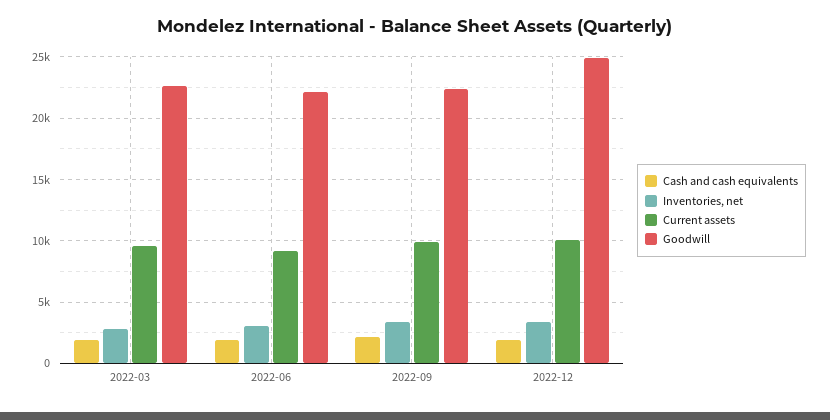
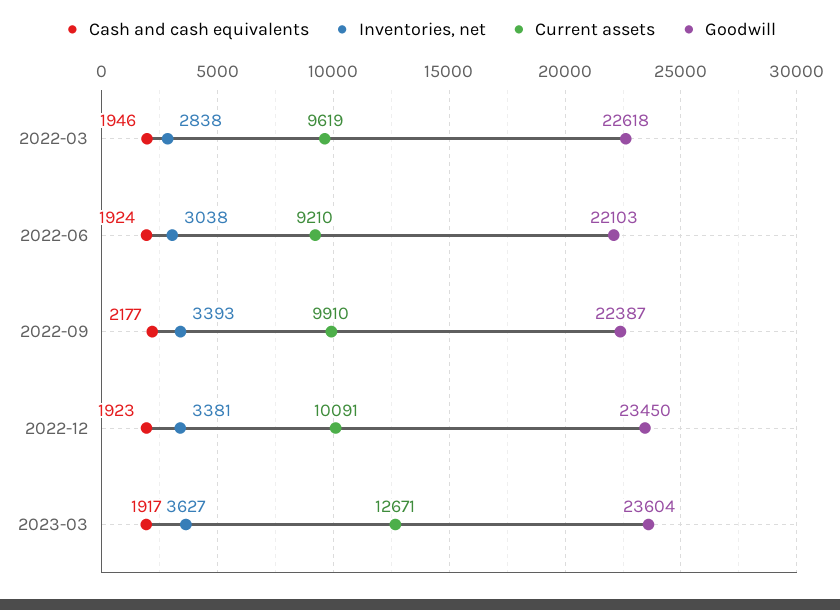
Goodwill, 2022-12: 25000 -> 23450
Cash and cash equivalents, 2023-03: none -> 1917
Inventories, net, 2023-03: none -> 3627
Current assets, 2023-03: none -> 12671
Goodwill, 2023-03: none -> 23604

